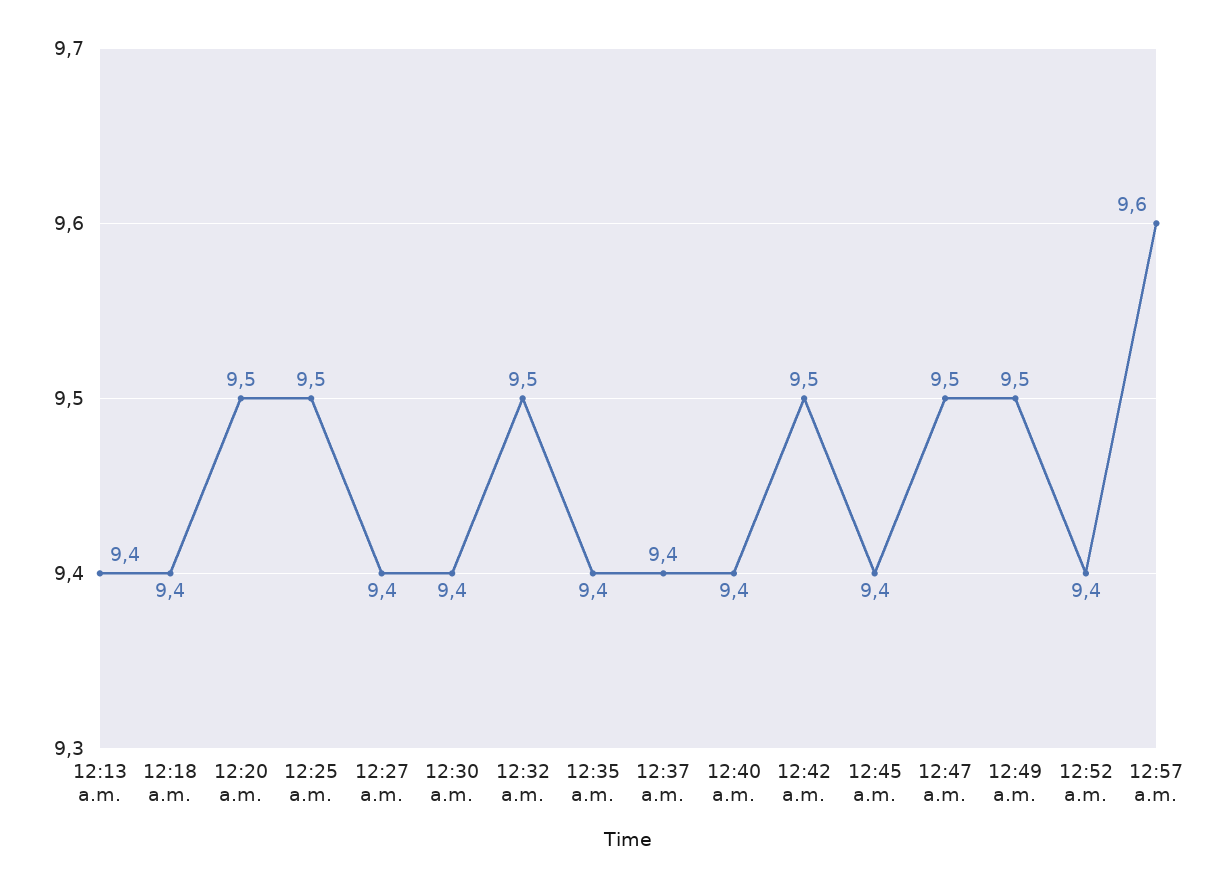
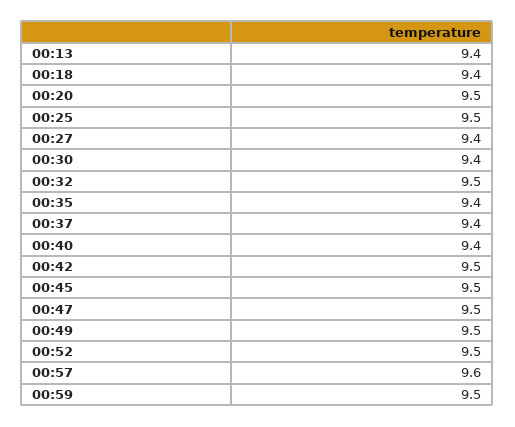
12:45 a.m.: 9.4 -> 9.5
12:52 a.m.: 9.4 -> 9.5
00:59: none -> 9.5

